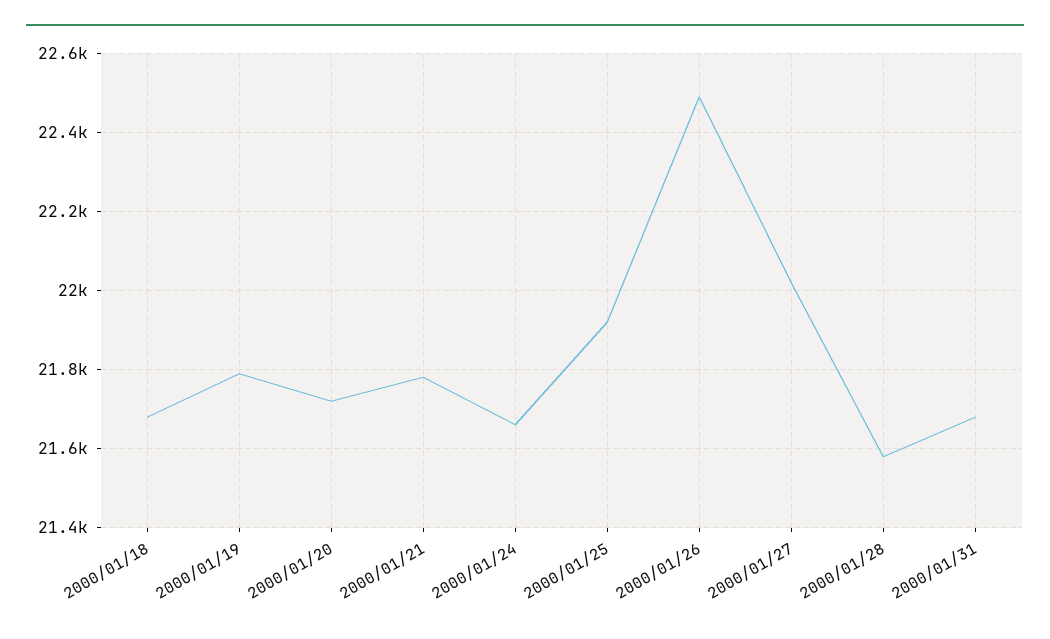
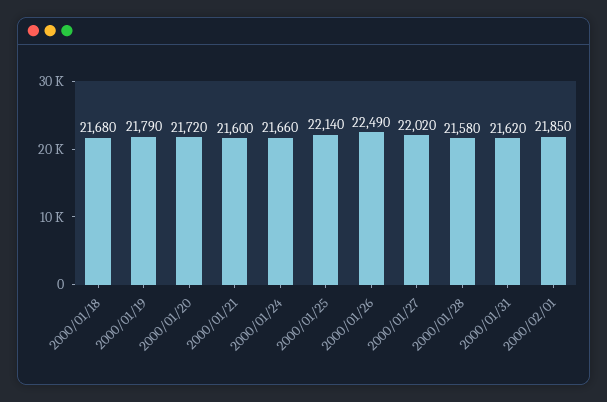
2000/01/21: 21780 -> 21600
2000/01/25: 21920 -> 22140
2000/01/31: 21680 -> 21620
2000/02/01: none -> 21850

